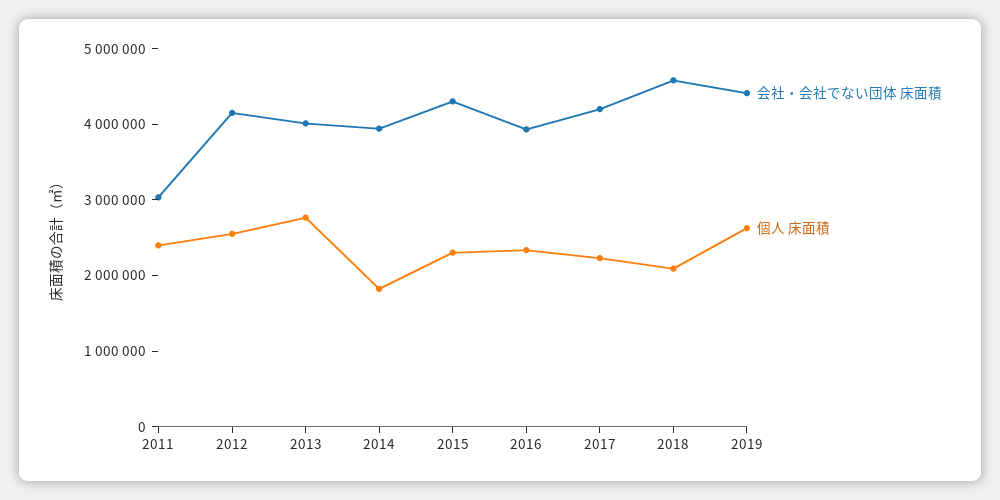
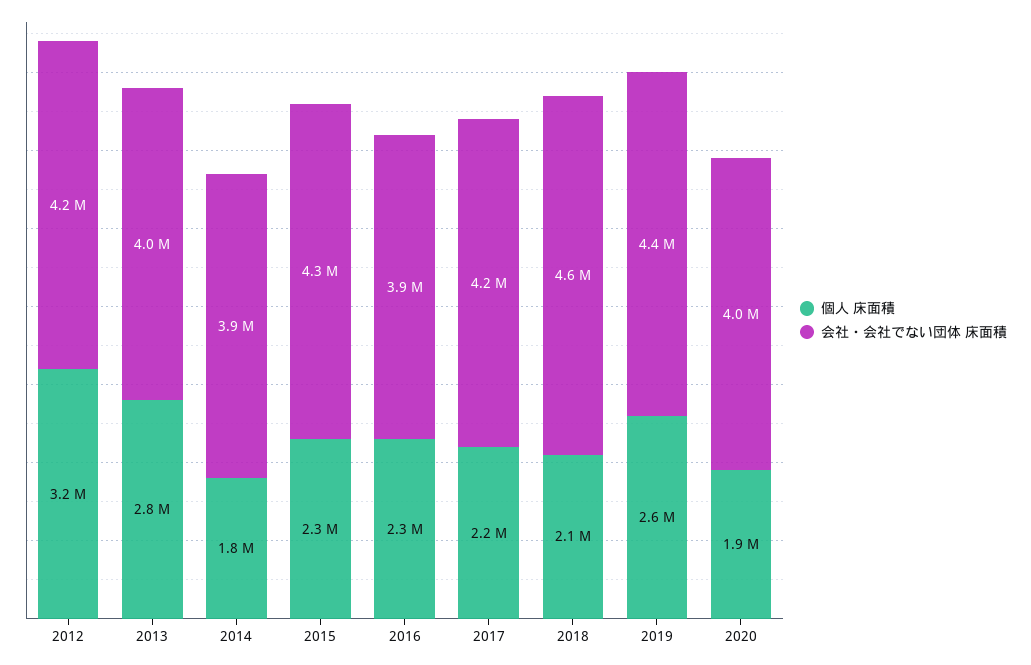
会社・会社でない団体 床面積, 2011: 3000000 -> none
個人 床面積, 2011: 2400000 -> none
個人 床面積, 2012: 2600000 -> 3200000
個人 床面積, 2020: none -> 1900000
会社・会社でない団体 床面積, 2020: none -> 4000000

